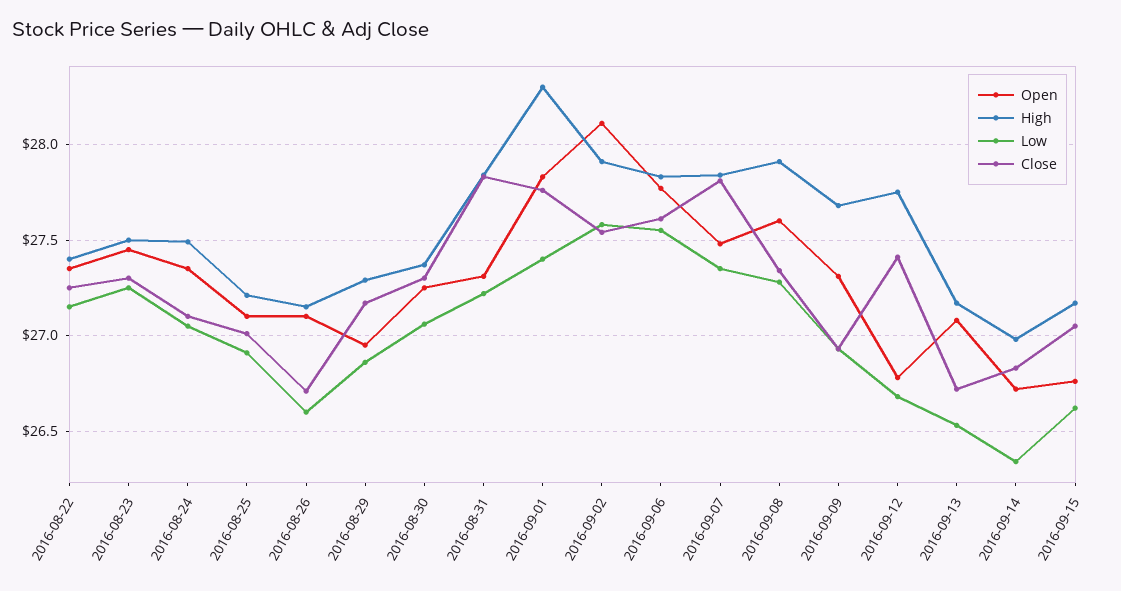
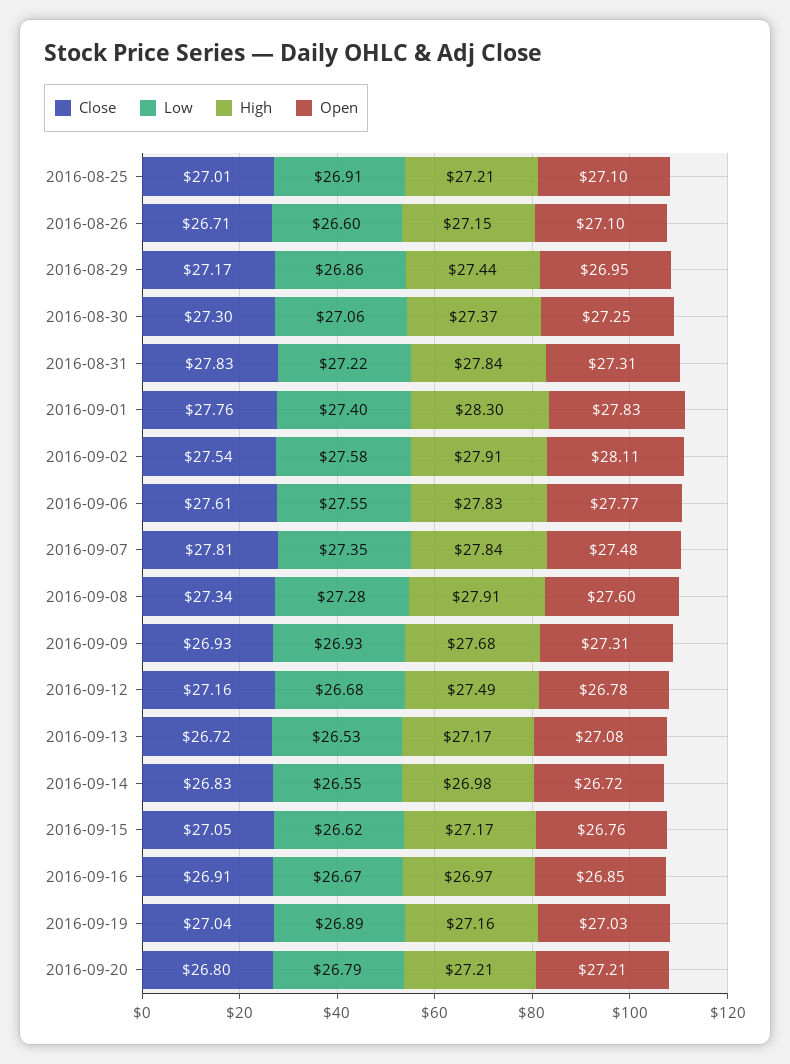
Open, 2016-08-22: 27.35 -> none
High, 2016-08-22: 27.4 -> none
Low, 2016-08-22: 27.15 -> none
Close, 2016-08-22: 27.25 -> none
Open, 2016-08-23: 27.45 -> none
High, 2016-08-23: 27.5 -> none
Low, 2016-08-23: 27.25 -> none
Close, 2016-08-23: 27.3 -> none
Open, 2016-08-24: 27.35 -> none
High, 2016-08-24: 27.5 -> none
Low, 2016-08-24: 27.05 -> none
Close, 2016-08-24: 27.1 -> none
High, 2016-08-29: 27.3 -> 27.44
High, 2016-09-12: 27.75 -> 27.49
Close, 2016-09-12: 27.4 -> 27.16
Low, 2016-09-14: 26.35 -> 26.55
Close, 2016-09-16: none -> 26.91
Low, 2016-09-16: none -> 26.67
High, 2016-09-16: none -> 26.97
Open, 2016-09-16: none -> 26.85
Close, 2016-09-19: none -> 27.04
Low, 2016-09-19: none -> 26.89
High, 2016-09-19: none -> 27.16
Open, 2016-09-19: none -> 27.03
Close, 2016-09-20: none -> 26.8
Low, 2016-09-20: none -> 26.79
High, 2016-09-20: none -> 27.21
Open, 2016-09-20: none -> 27.21

